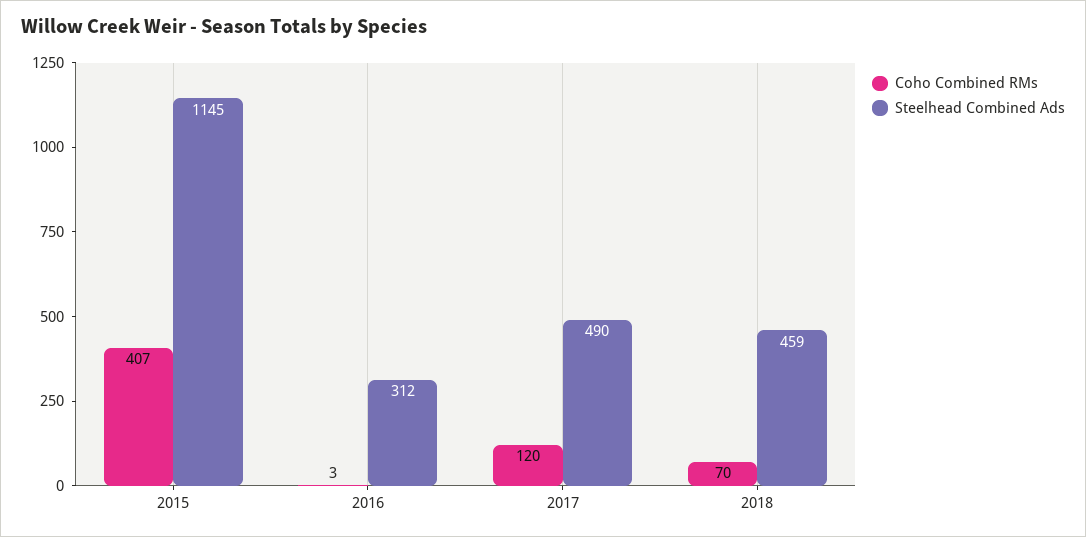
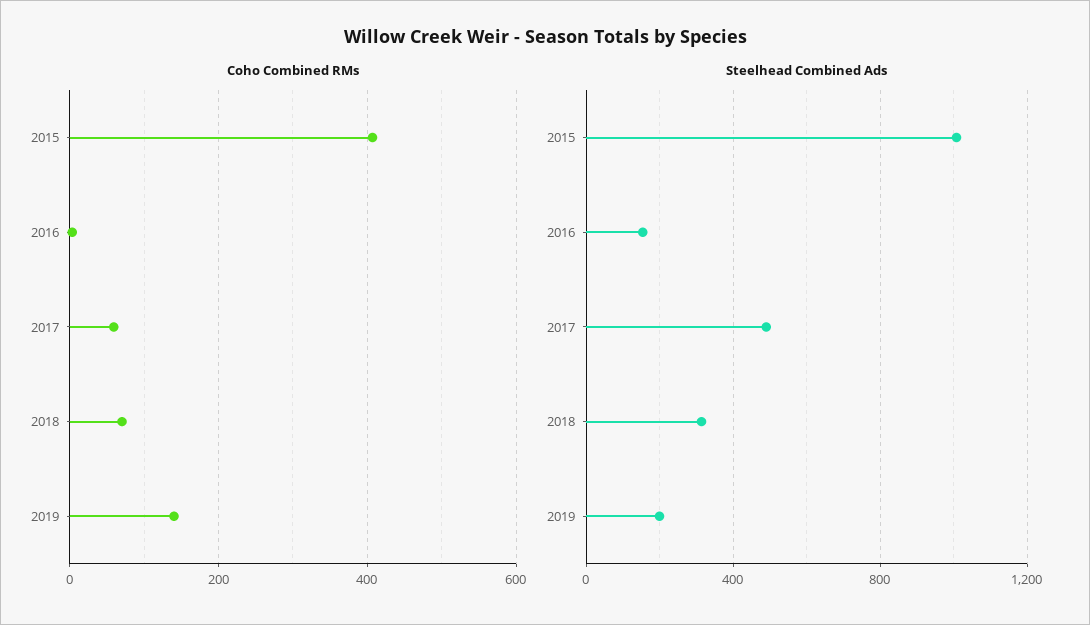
Steelhead Combined Ads, 2015: 1145 -> 1000
Steelhead Combined Ads, 2016: 312 -> 150
Coho Combined RMs, 2017: 120 -> 60
Steelhead Combined Ads, 2018: 459 -> 300
Coho Combined RMs, 2019: none -> 140
Steelhead Combined Ads, 2019: none -> 200

